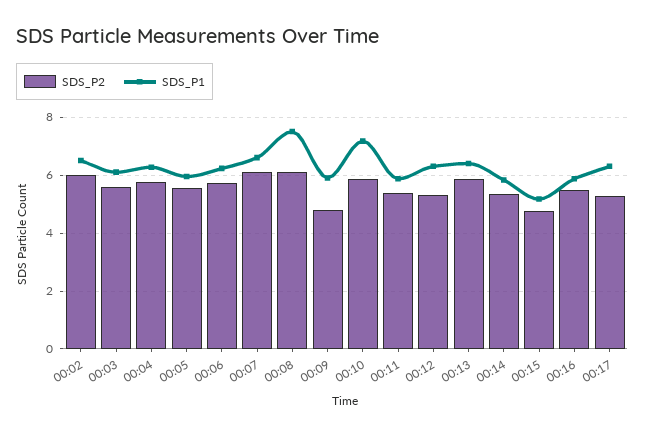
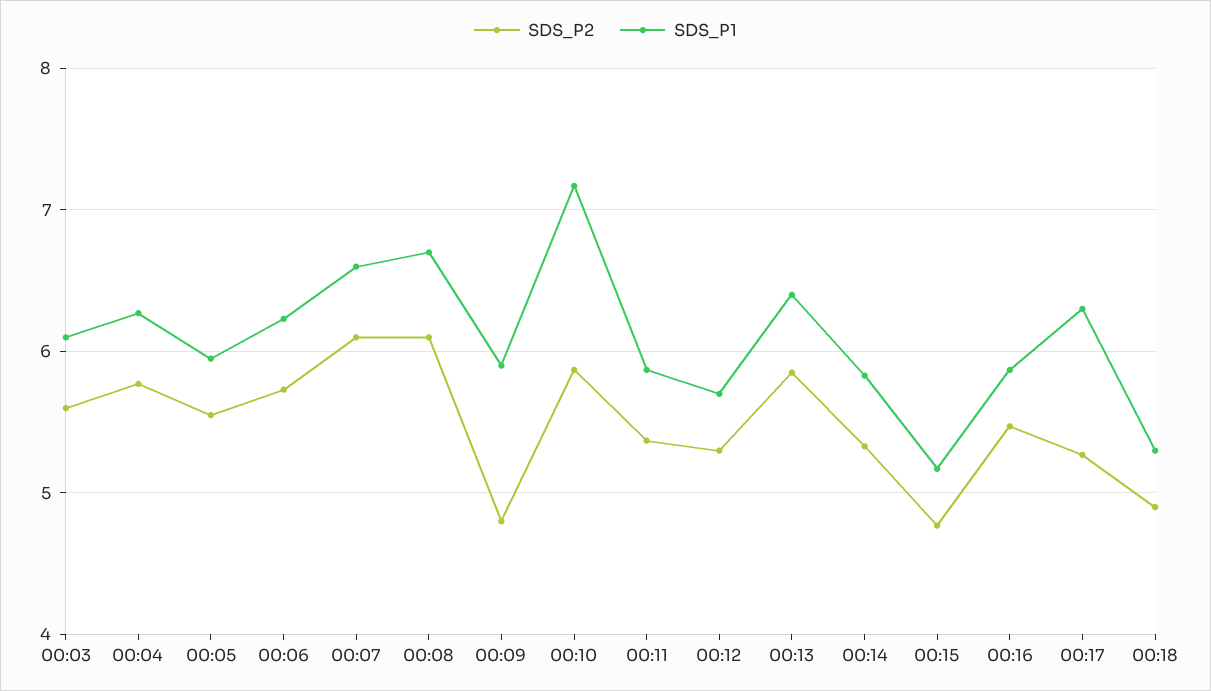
SDS_P2, 00:02: 6 -> none
SDS_P1, 00:02: 6.5 -> none
SDS_P1, 00:08: 7.5 -> 6.7
SDS_P1, 00:12: 6.25 -> 5.7
SDS_P2, 00:18: none -> 4.9
SDS_P1, 00:18: none -> 5.3

